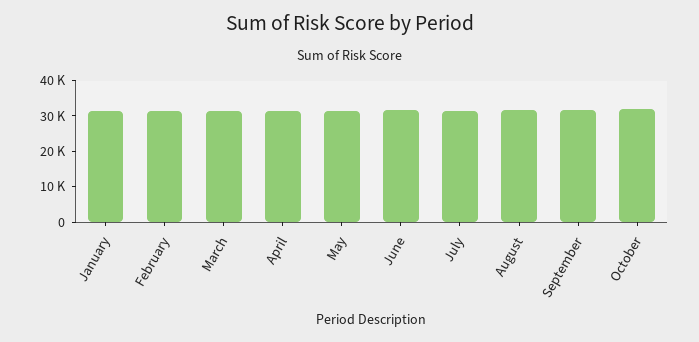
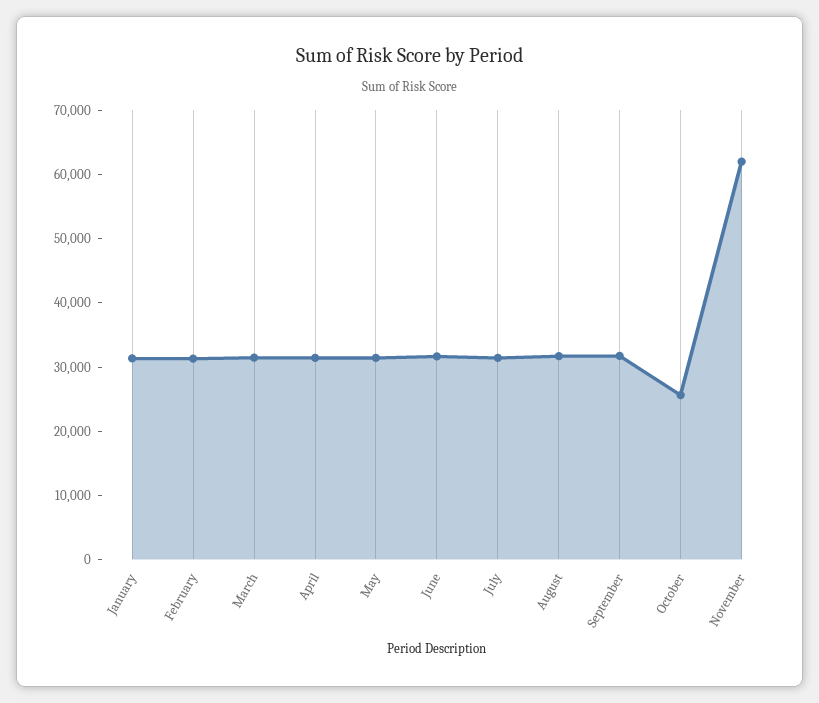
October: 32500 -> 26000
November: none -> 62000

